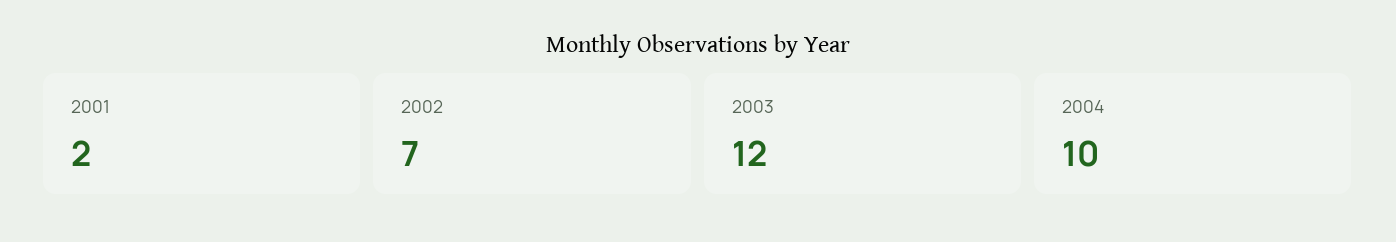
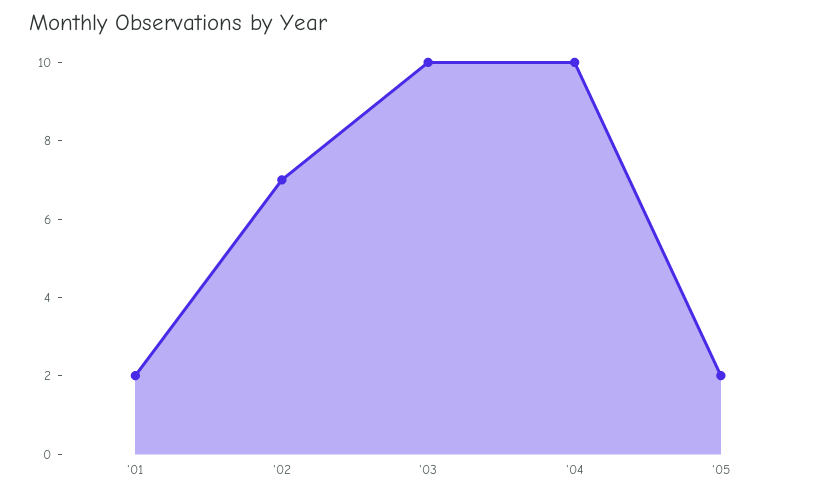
2003: 12 -> 10
'05: none -> 2

